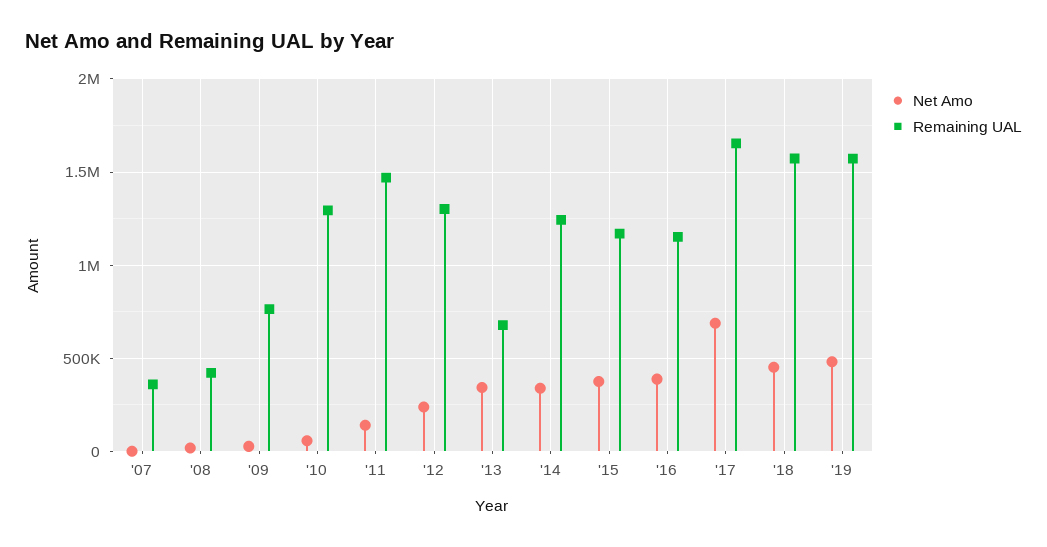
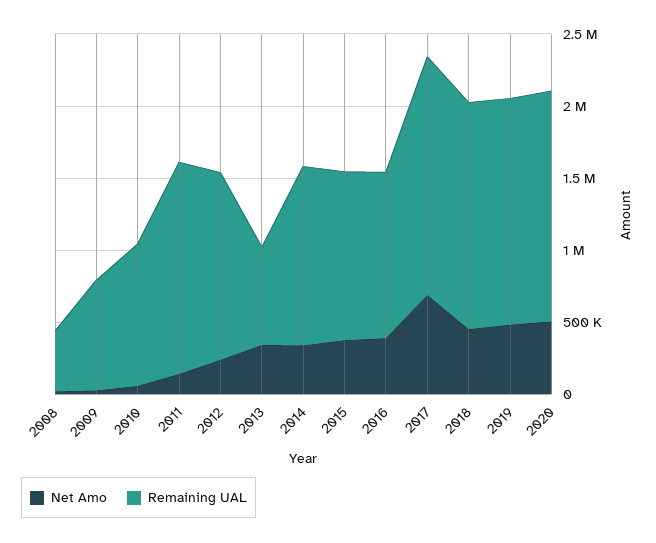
Net Amo, '07: 0 -> none
Remaining UAL, '07: 350000 -> none
Remaining UAL, '10: 1300000 -> 1000000
Net Amo, 2020: none -> 500000
Remaining UAL, 2020: none -> 1600000

